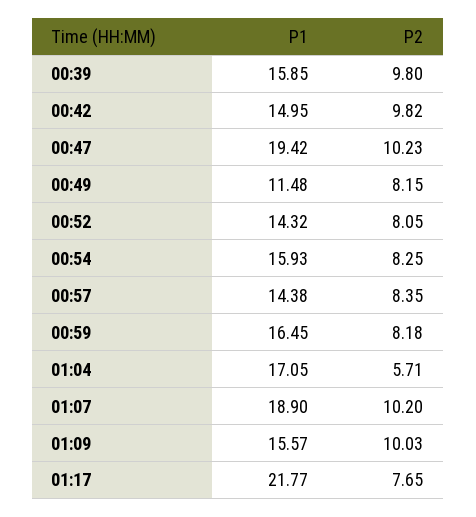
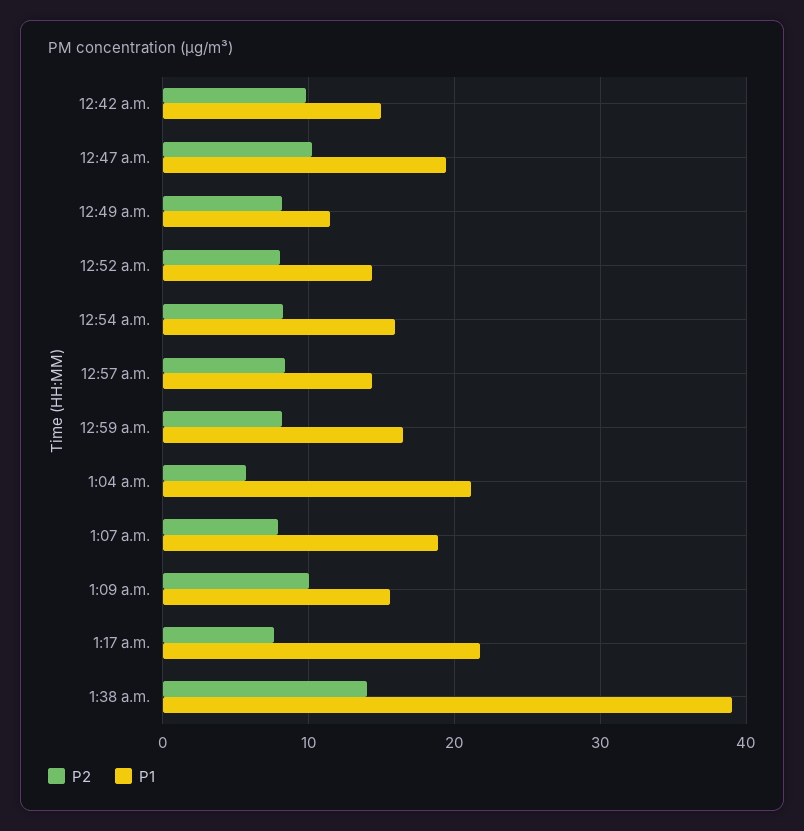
P1, 00:39: 15.85 -> none
P2, 00:39: 9.8 -> none
P1, 01:04: 17.05 -> 21
P2, 01:07: 10.2 -> 8
P2, 1:38 a.m.: none -> 14
P1, 1:38 a.m.: none -> 39

